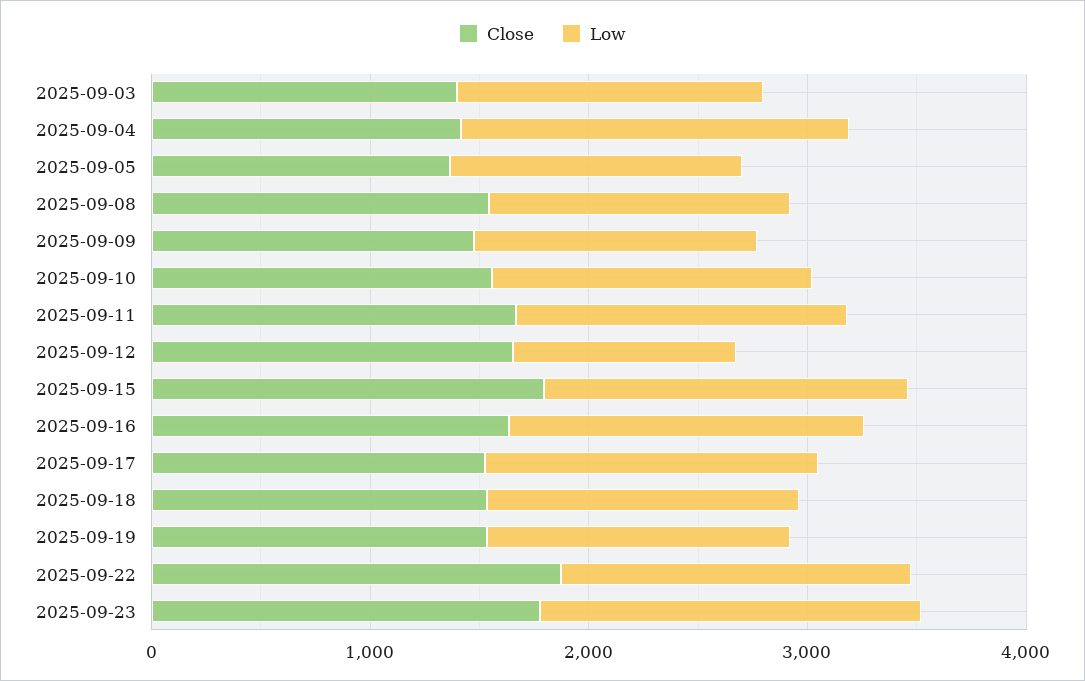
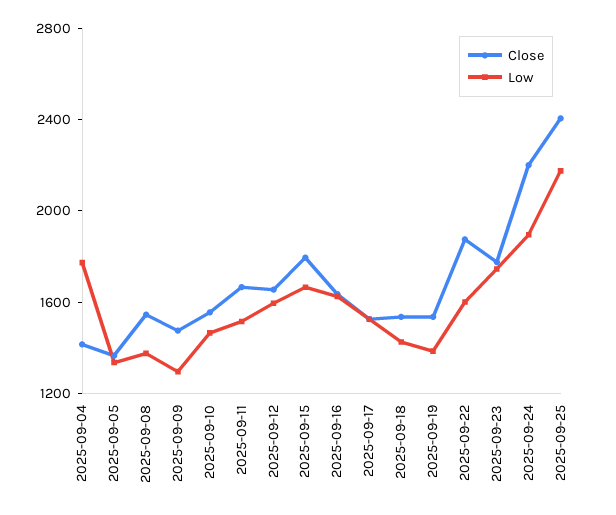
Close, 2025-09-03: 1400 -> none
Low, 2025-09-03: 1400 -> none
Low, 2025-09-12: 1000 -> 1600
Close, 2025-09-24: none -> 2200
Low, 2025-09-24: none -> 1900
Close, 2025-09-25: none -> 2400
Low, 2025-09-25: none -> 2200

